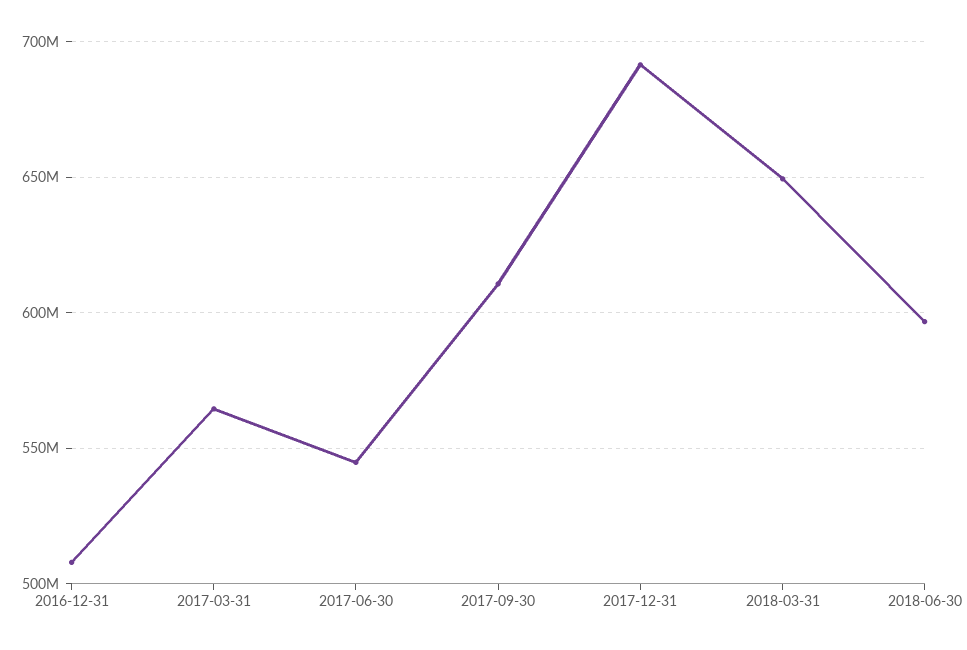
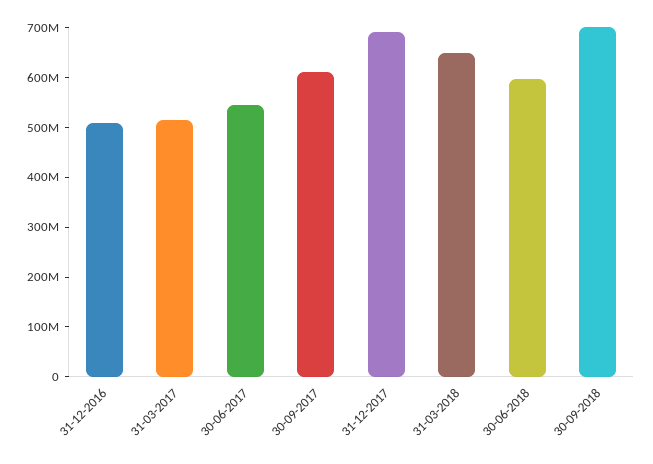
2017-03-31: 565000000 -> 520000000
30-09-2018: none -> 700000000

